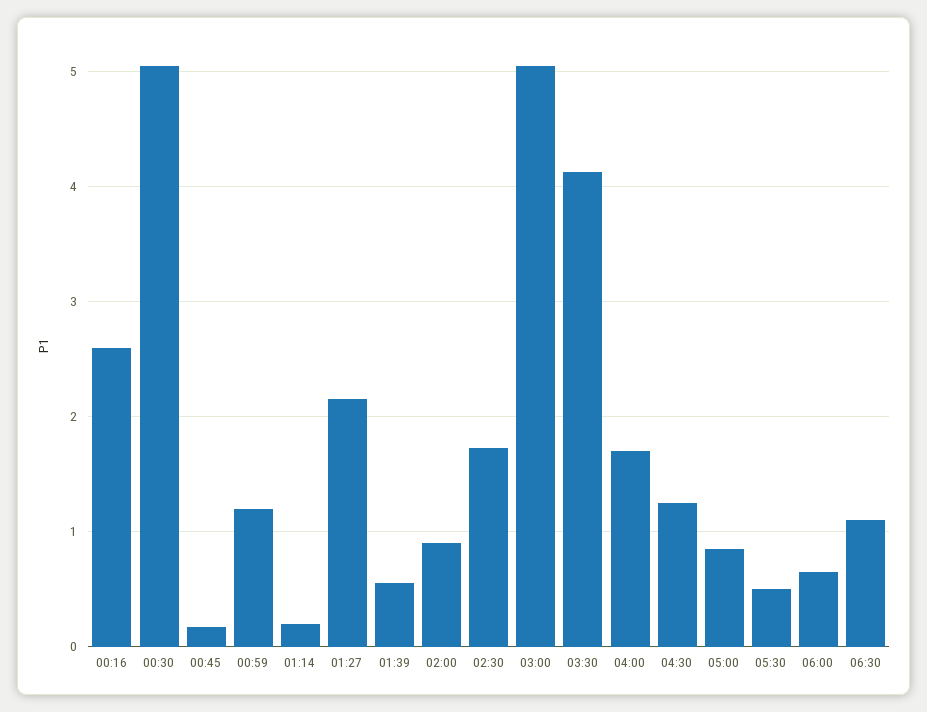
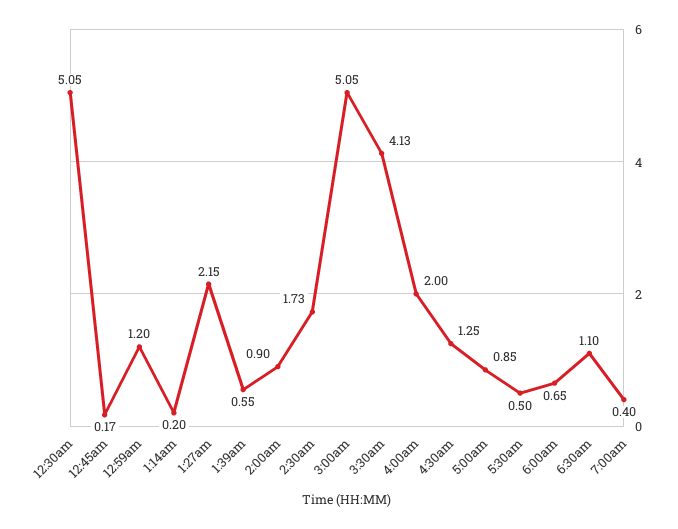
00:16: 2.6 -> none
04:00: 1.7 -> 2
7:00am: none -> 0.4

